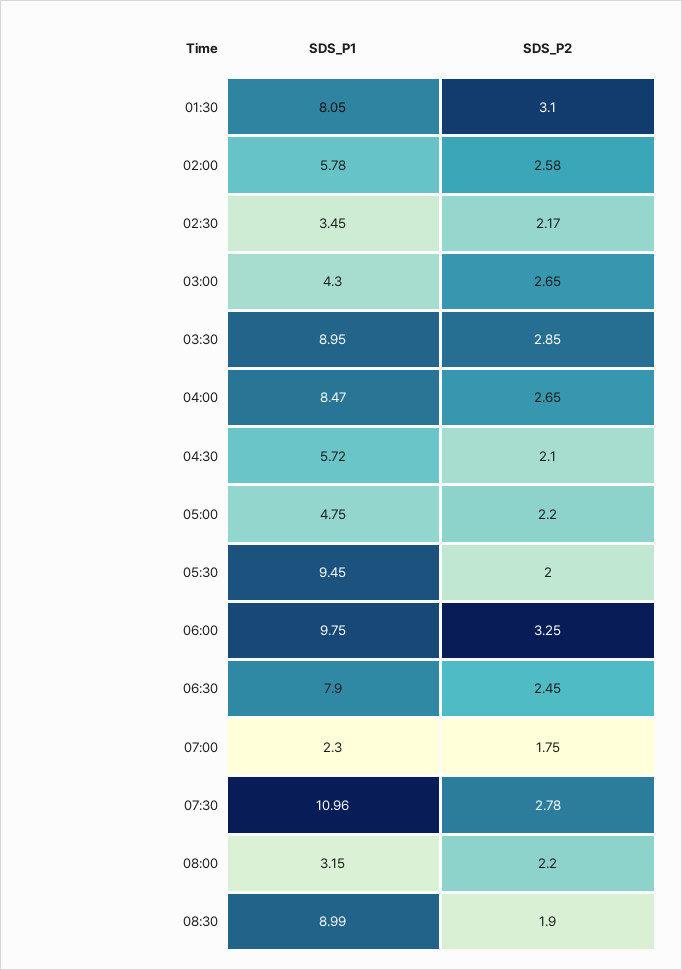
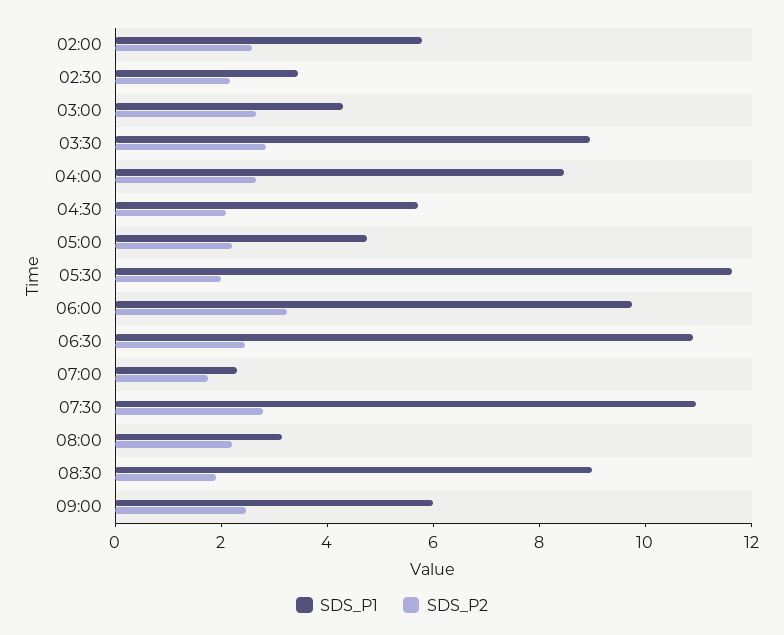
SDS_P1, 01:30: 8.05 -> none
SDS_P2, 01:30: 3.1 -> none
SDS_P1, 05:30: 9.45 -> 11.5
SDS_P1, 06:30: 7.9 -> 11
SDS_P1, 09:00: none -> 6
SDS_P2, 09:00: none -> 2.5

